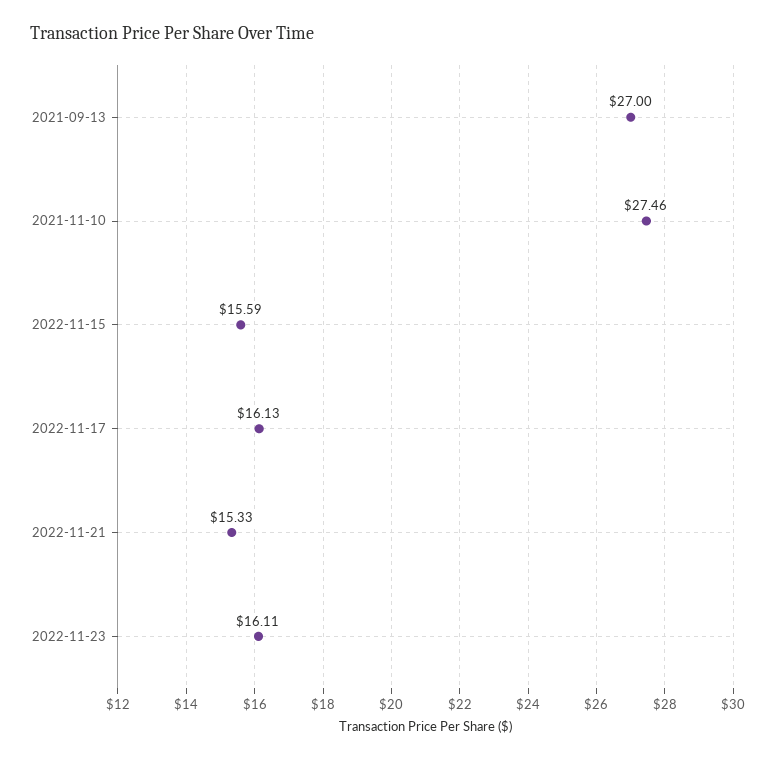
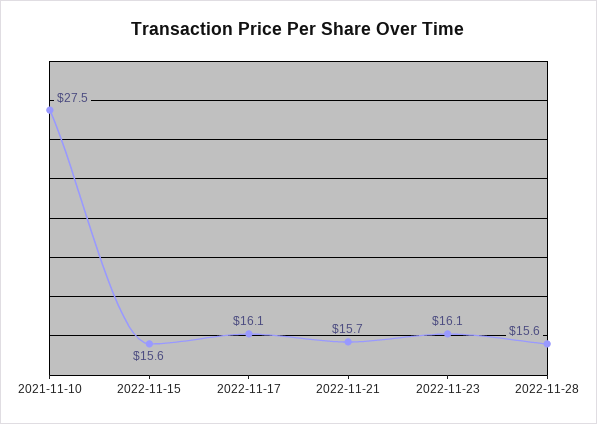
2021-09-13: 27 -> none
2022-11-21: 15.33 -> 15.7
2022-11-28: none -> 15.6

